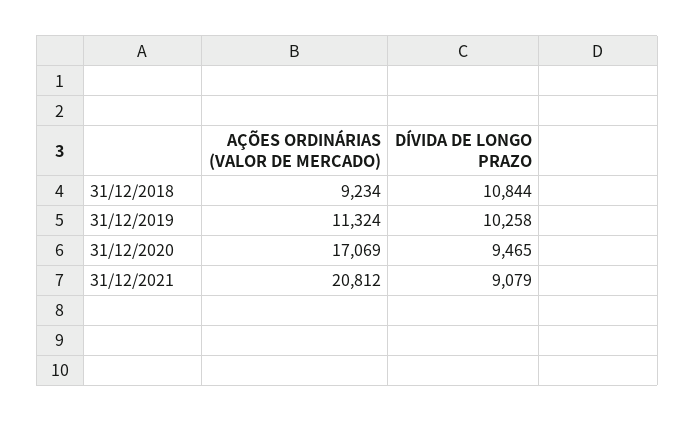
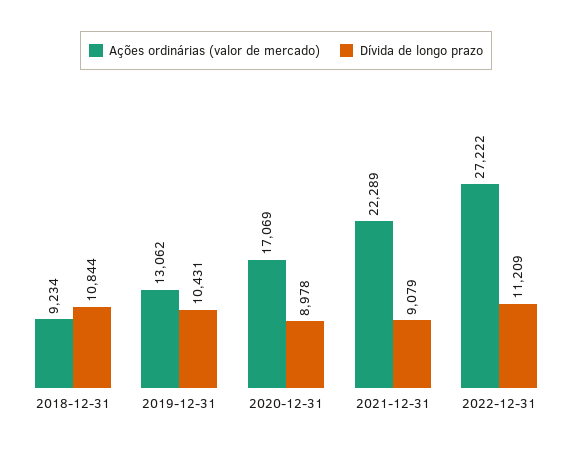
AÇÕES ORDINÁRIAS (VALOR DE MERCADO), 31/12/2019: 11324 -> 13062
DÍVIDA DE LONGO PRAZO, 31/12/2019: 10258 -> 10431
DÍVIDA DE LONGO PRAZO, 31/12/2020: 9465 -> 8978
AÇÕES ORDINÁRIAS (VALOR DE MERCADO), 31/12/2021: 20812 -> 22289
AÇÕES ORDINÁRIAS (VALOR DE MERCADO), 2022-12-31: none -> 27222
DÍVIDA DE LONGO PRAZO, 2022-12-31: none -> 11209

